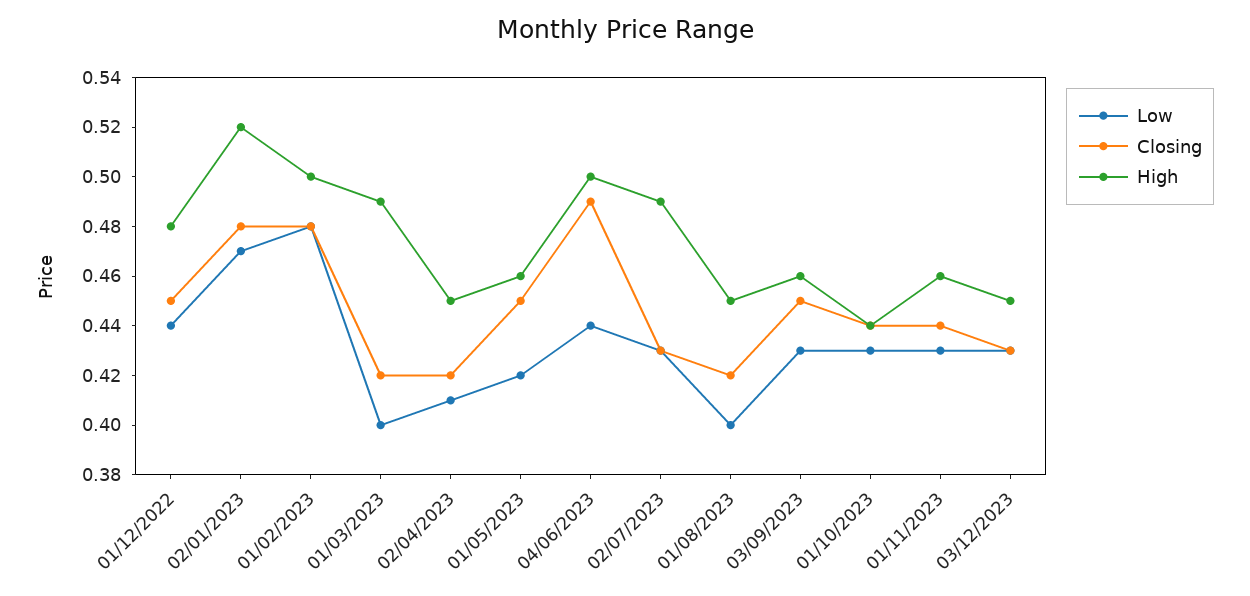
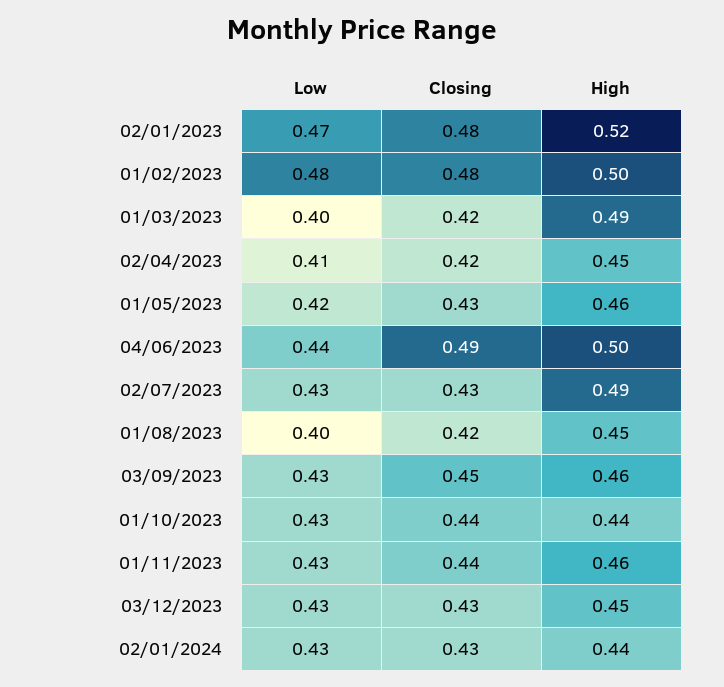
Low, 01/12/2022: 0.44 -> none
Closing, 01/12/2022: 0.45 -> none
High, 01/12/2022: 0.48 -> none
Closing, 01/05/2023: 0.45 -> 0.43
Low, 02/01/2024: none -> 0.43
Closing, 02/01/2024: none -> 0.43
High, 02/01/2024: none -> 0.44

